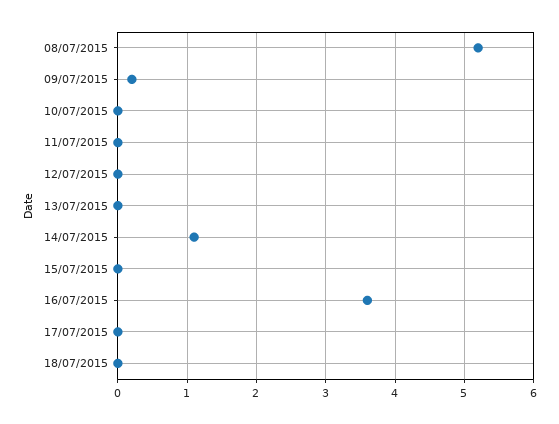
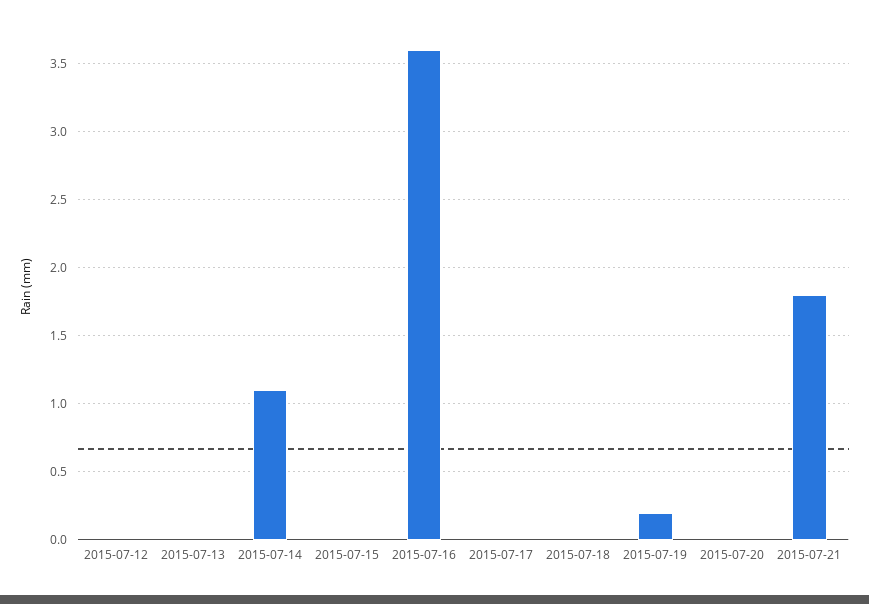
08/07/2015: 5.2 -> none
09/07/2015: 0.2 -> none
10/07/2015: 0 -> none
11/07/2015: 0 -> none
2015-07-19: none -> 0.2
2015-07-20: none -> 0
2015-07-21: none -> 1.8

